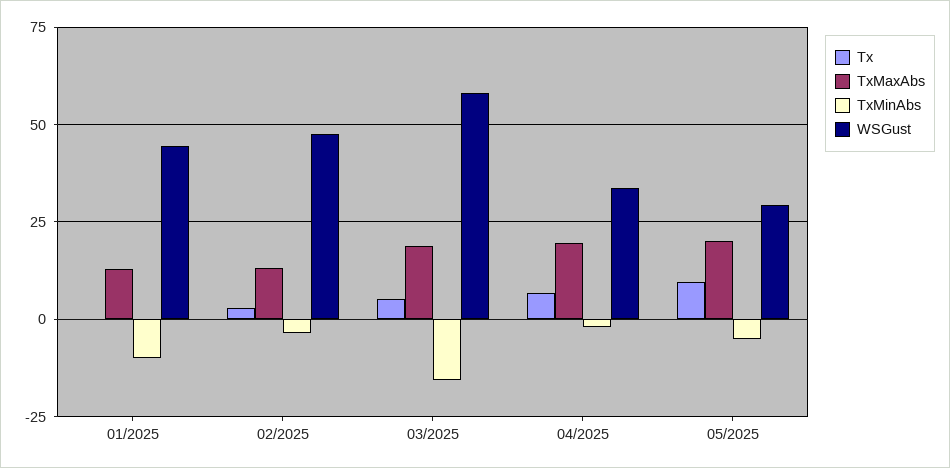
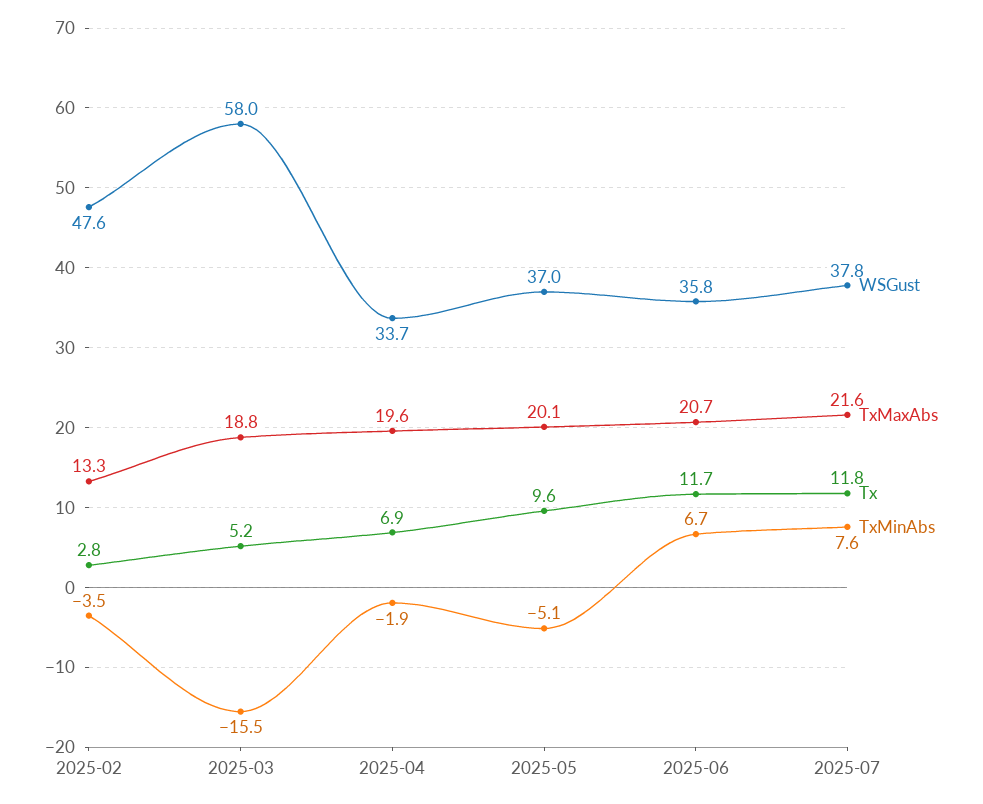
Tx, 01/2025: 0 -> none
TxMaxAbs, 01/2025: 12.5 -> none
TxMinAbs, 01/2025: -10 -> none
WSGust, 01/2025: 45 -> none
WSGust, 05/2025: 30 -> 37
WSGust, 2025-06: none -> 35.8
TxMaxAbs, 2025-06: none -> 20.7
Tx, 2025-06: none -> 11.7
TxMinAbs, 2025-06: none -> 6.7
WSGust, 2025-07: none -> 37.8
TxMaxAbs, 2025-07: none -> 21.6
Tx, 2025-07: none -> 11.8
TxMinAbs, 2025-07: none -> 7.6

